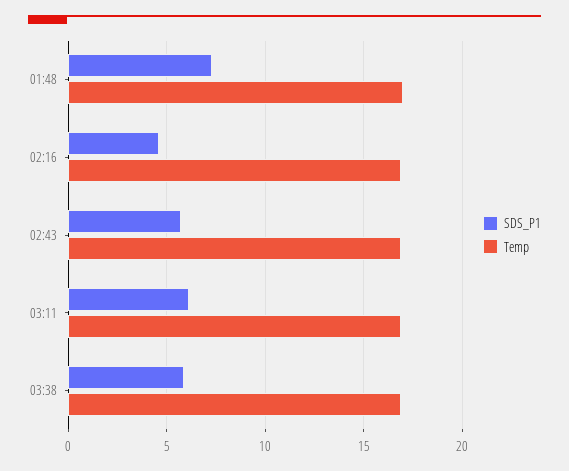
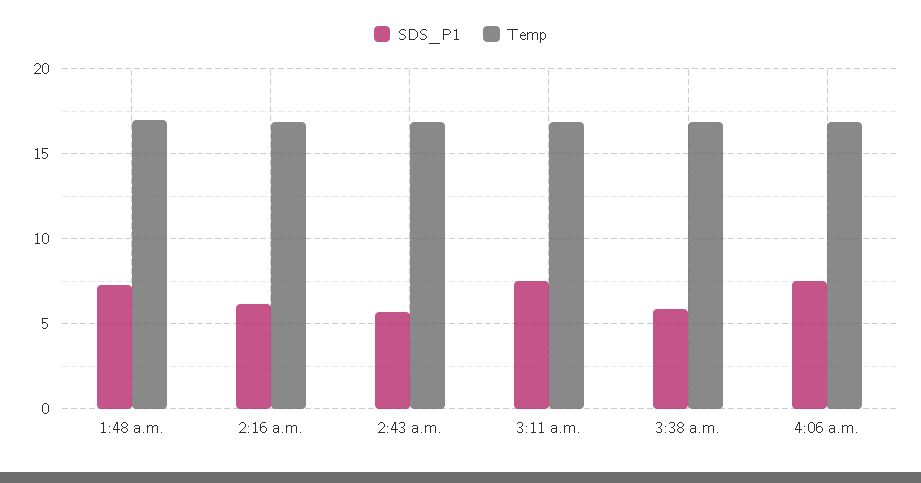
SDS_P1, 02:16: 4.5 -> 6
SDS_P1, 03:11: 6 -> 7.5
SDS_P1, 4:06 a.m.: none -> 7.5
Temp, 4:06 a.m.: none -> 17

